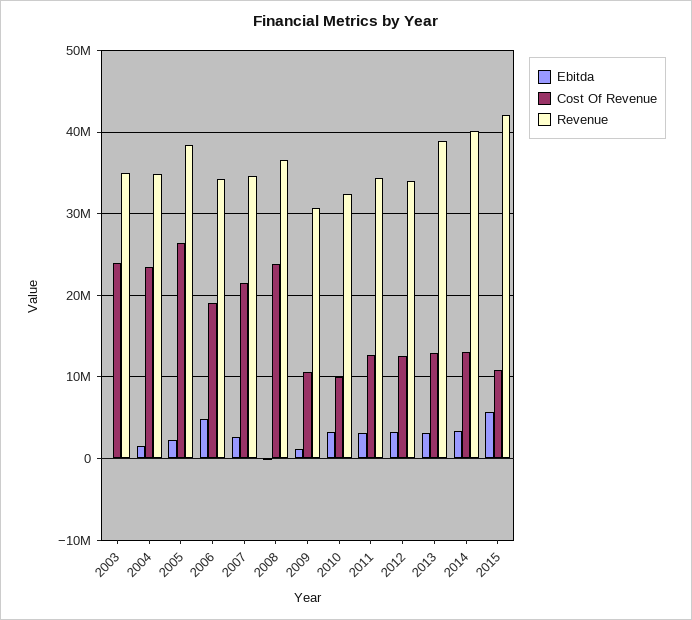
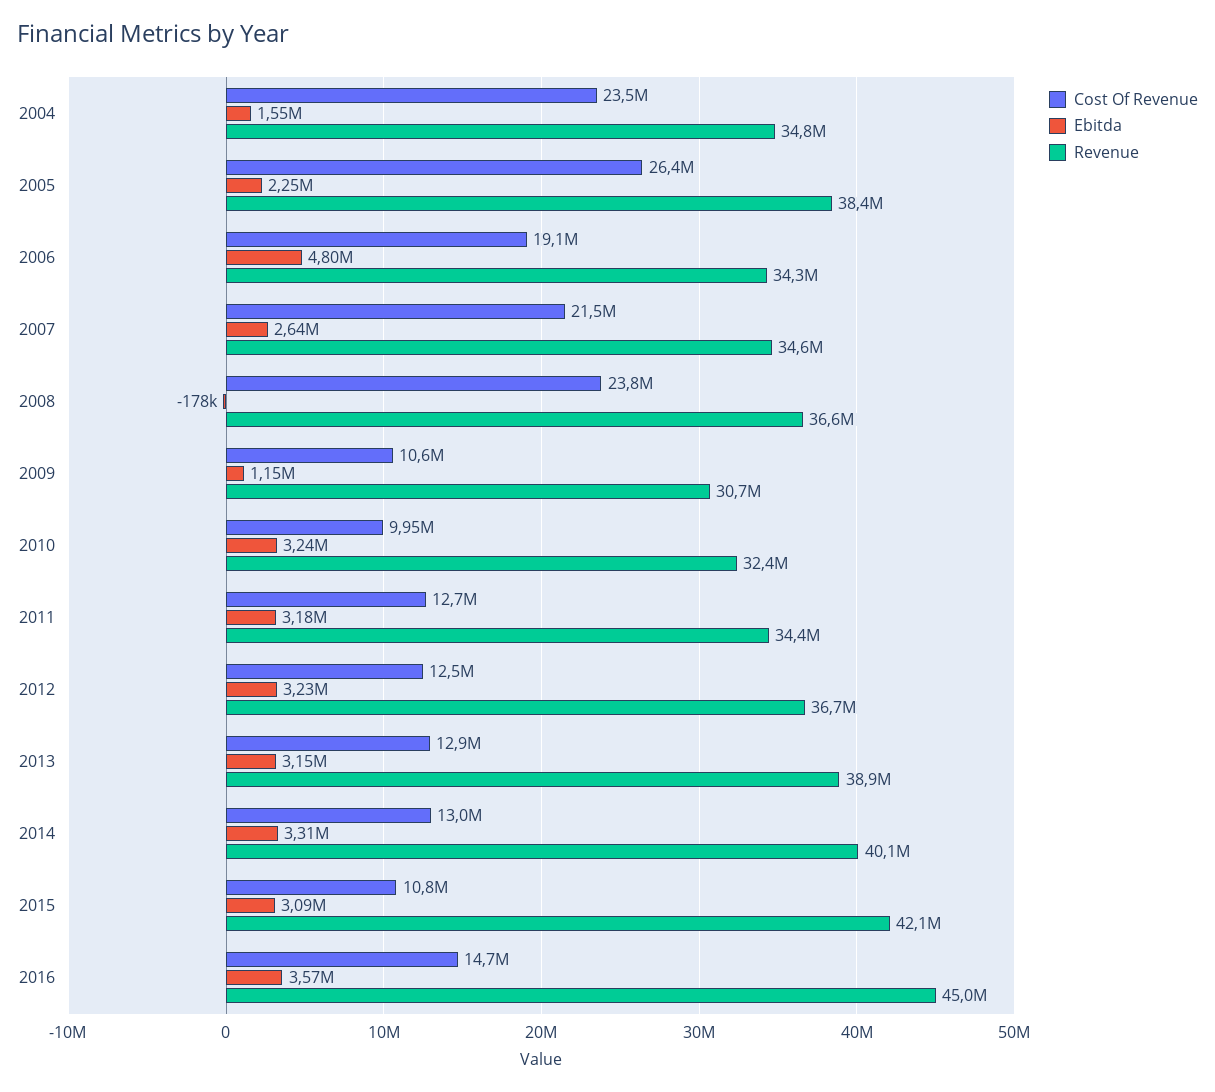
Ebitda, 2003: 0 -> none
Cost Of Revenue, 2003: 24000000 -> none
Revenue, 2003: 35000000 -> none
Revenue, 2012: 34000000 -> 36700000
Ebitda, 2015: 6000000 -> 3090000
Cost Of Revenue, 2016: none -> 14700000
Ebitda, 2016: none -> 3570000
Revenue, 2016: none -> 45000000

